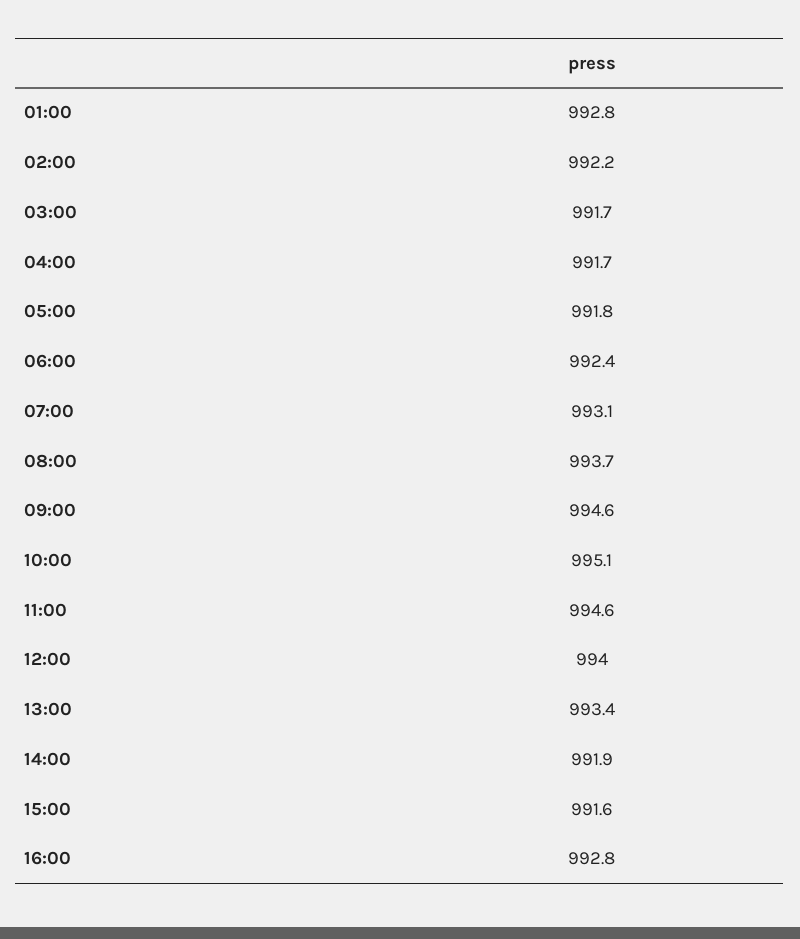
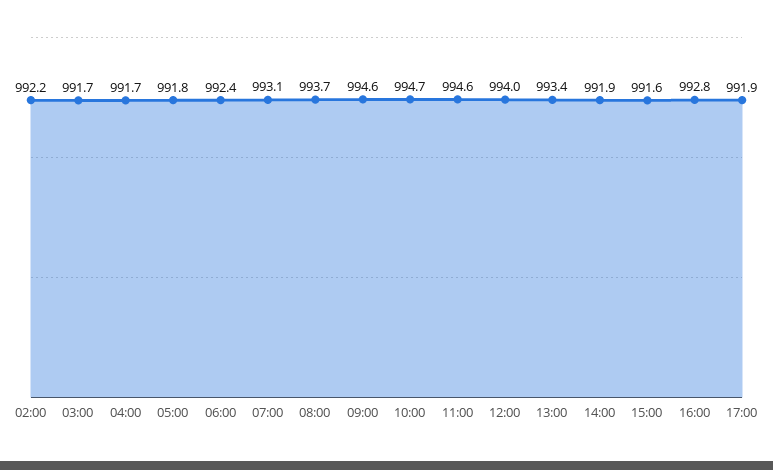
01:00: 992.8 -> none
10:00: 995.1 -> 994.7
17:00: none -> 991.9

